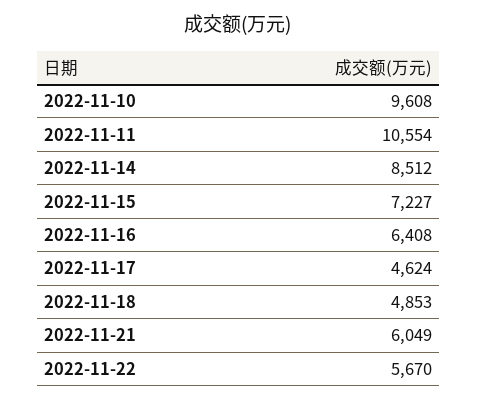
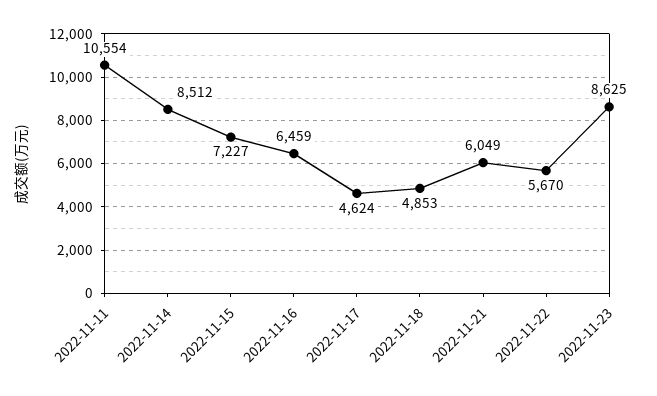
2022-11-10: 9608 -> none
2022-11-16: 6408 -> 6459
2022-11-23: none -> 8625

